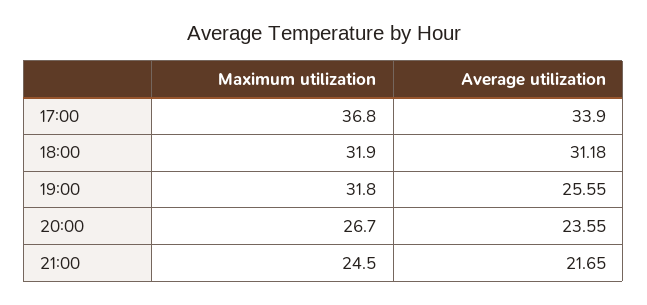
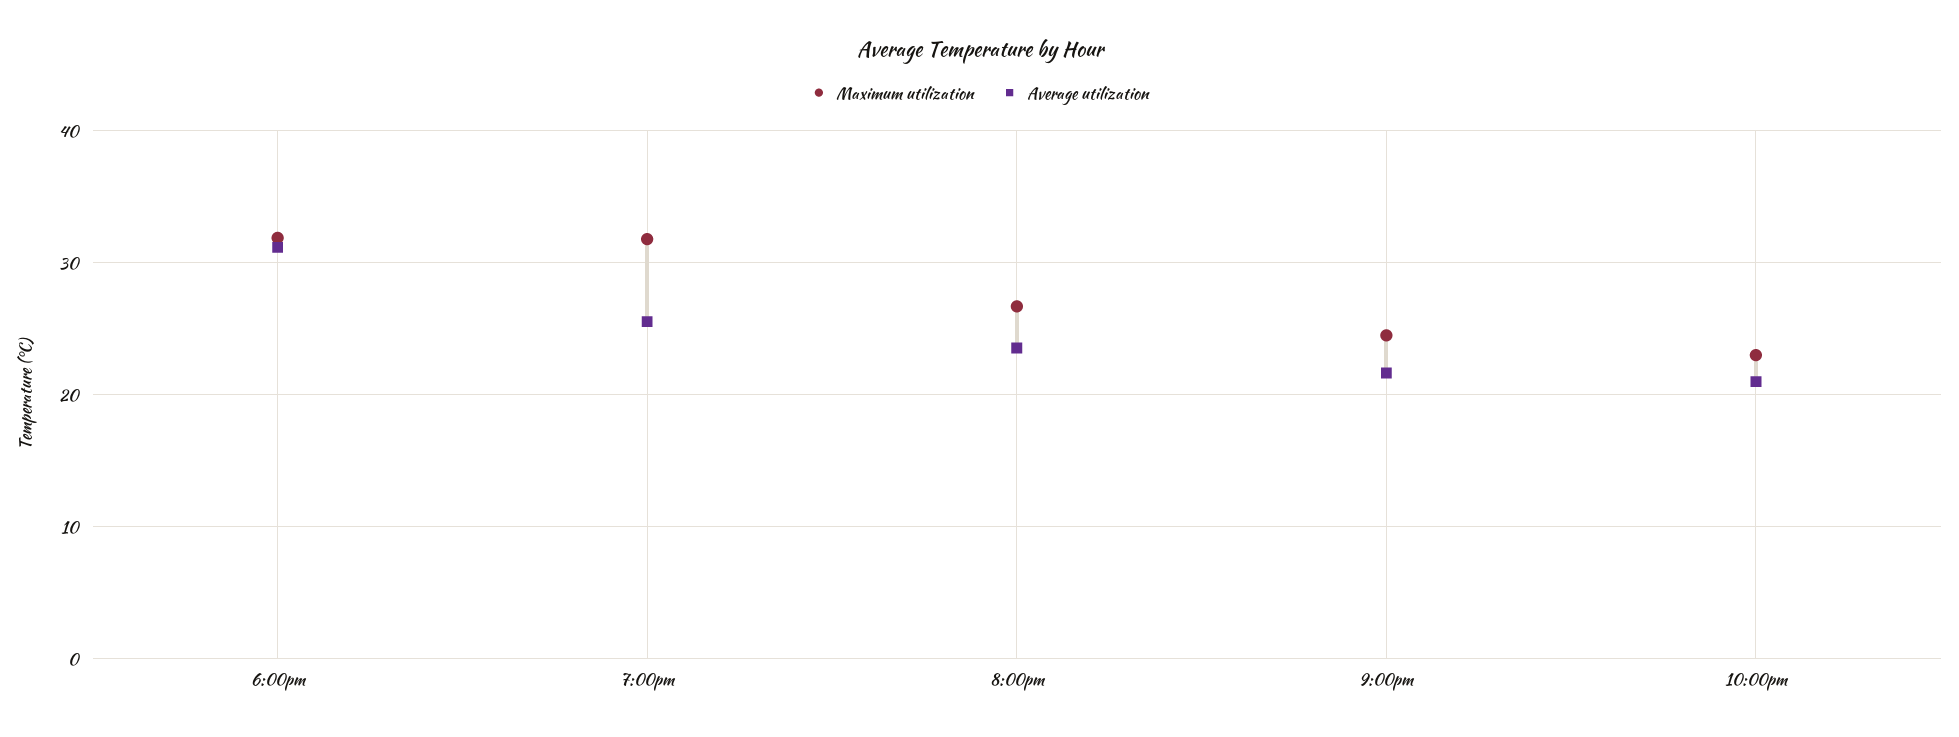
Maximum utilization, 17:00: 36.8 -> none
Average utilization, 17:00: 33.9 -> none
Maximum utilization, 10:00pm: none -> 23
Average utilization, 10:00pm: none -> 21

